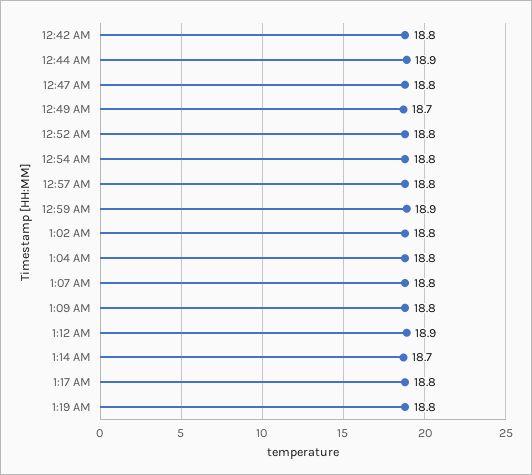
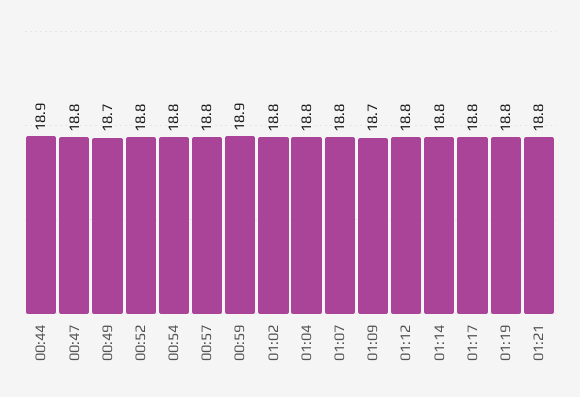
12:42 AM: 18.8 -> none
1:09 AM: 18.8 -> 18.7
1:12 AM: 18.9 -> 18.8
1:14 AM: 18.7 -> 18.8
01:21: none -> 18.8

